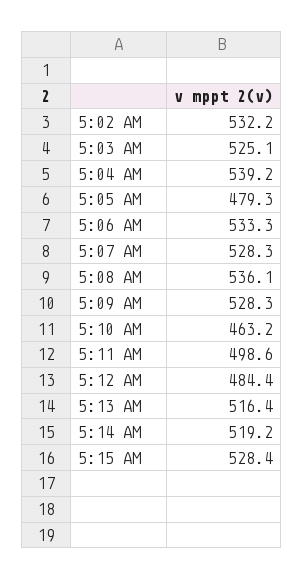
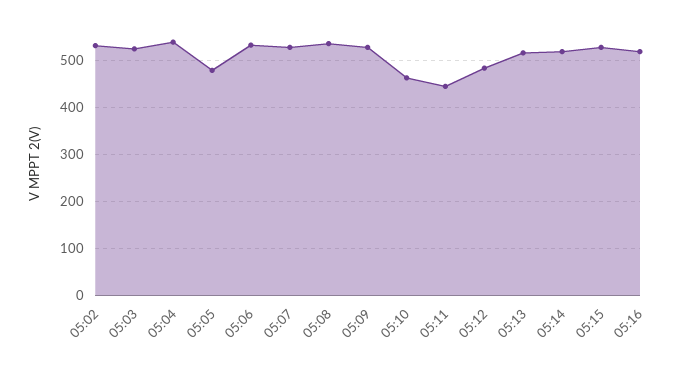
5:11 AM: 498.6 -> 440
05:16: none -> 520

